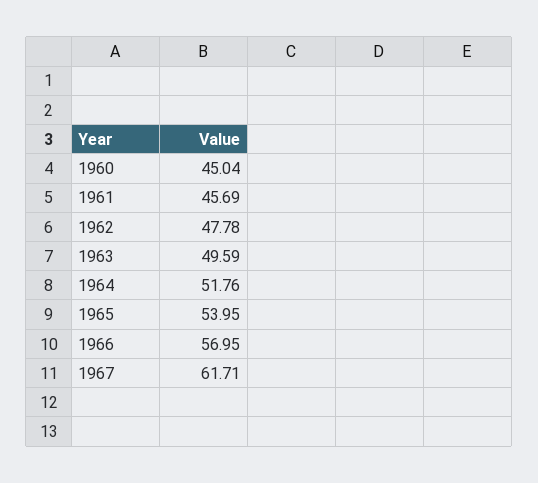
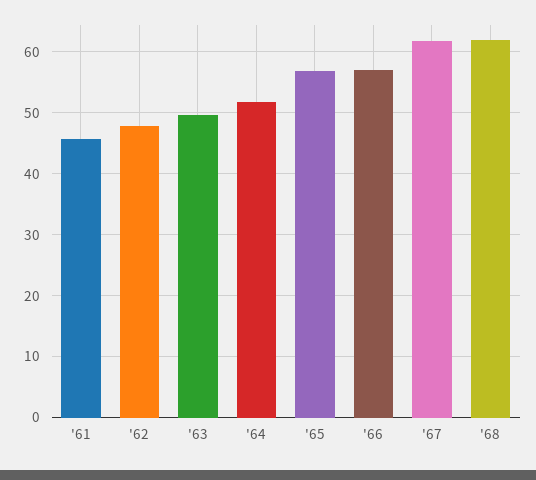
1960: 45.04 -> none
1965: 53.95 -> 57
'68: none -> 62

